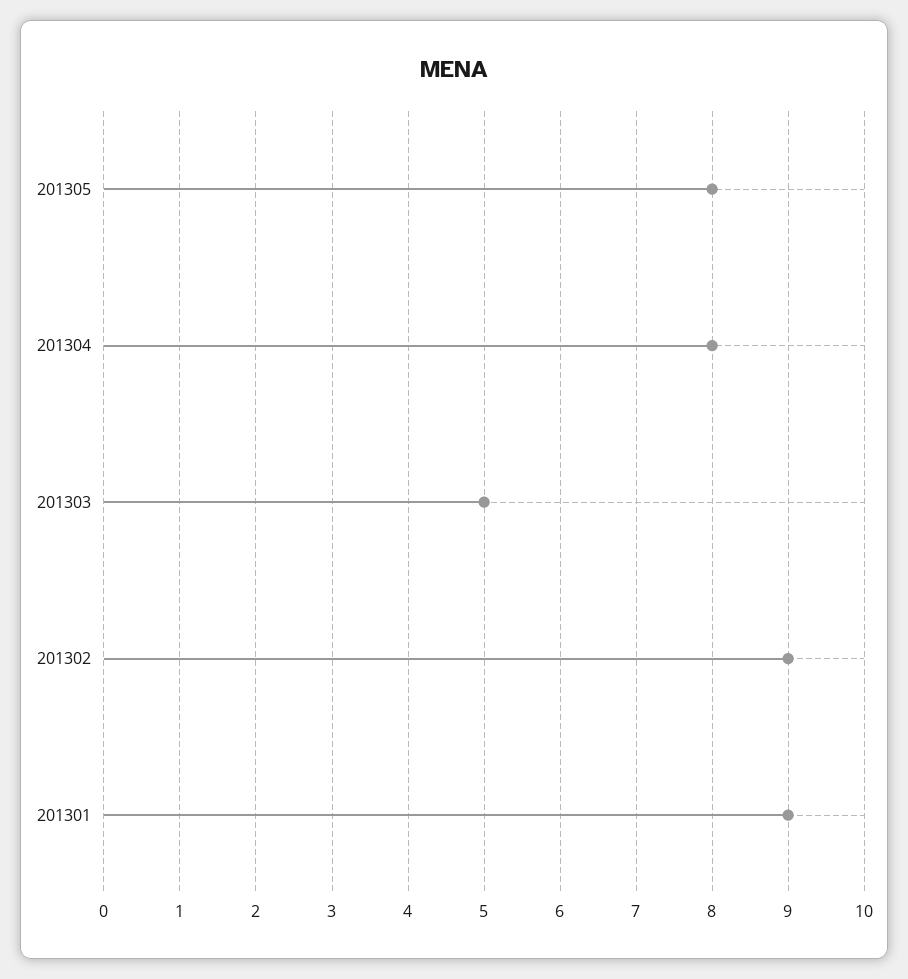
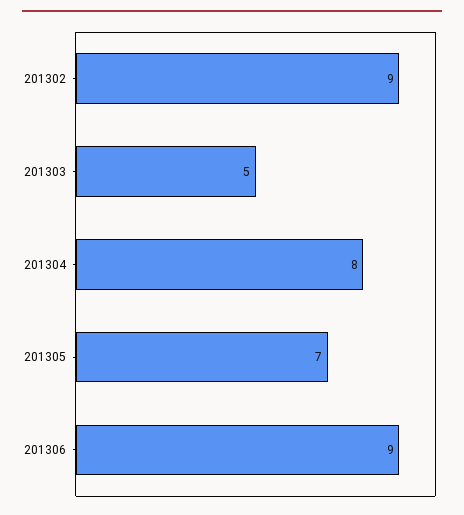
201305: 8 -> 7
201301: 9 -> none
201306: none -> 9

